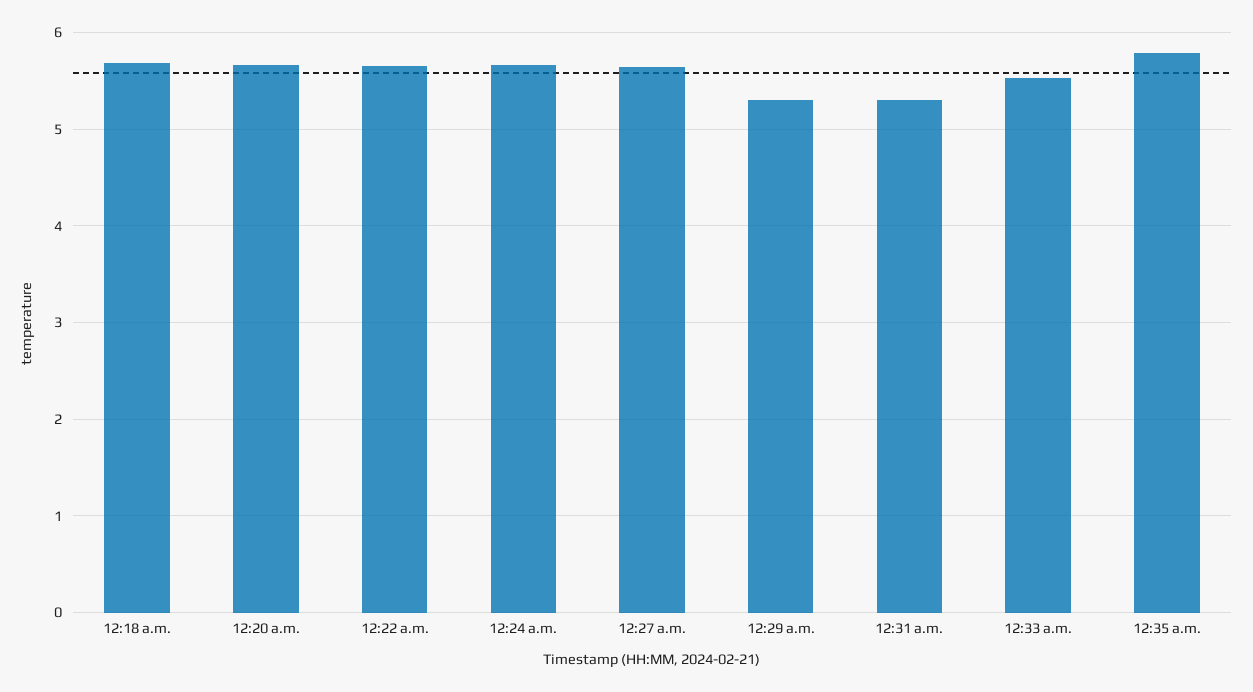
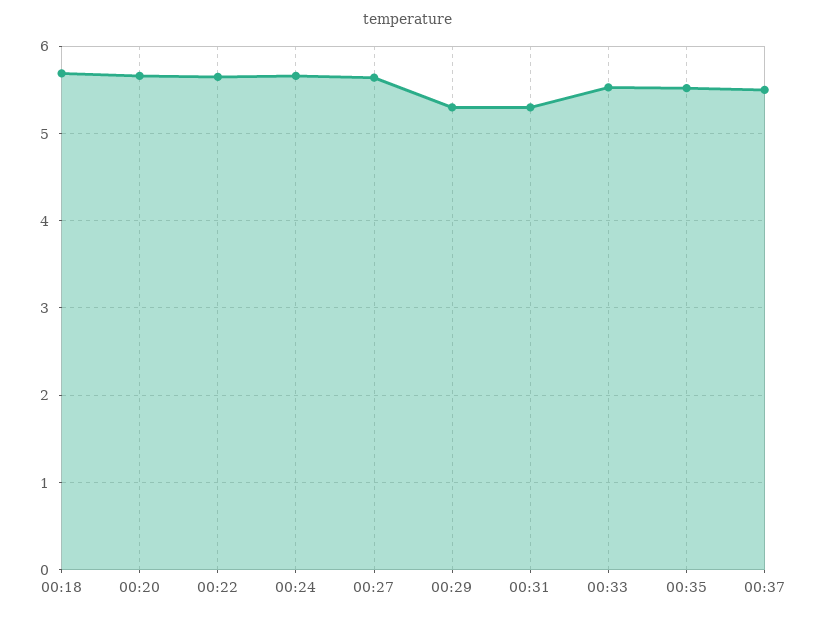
12:35 a.m.: 5.8 -> 5.5
00:37: none -> 5.5

